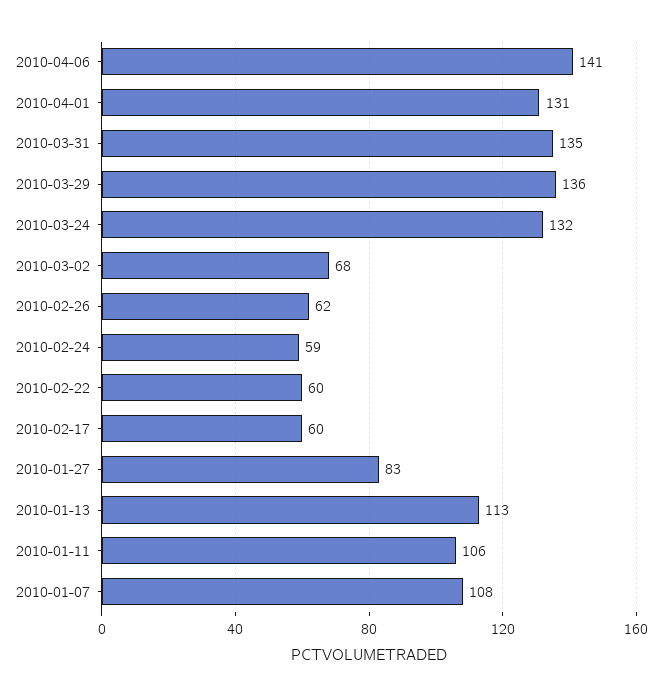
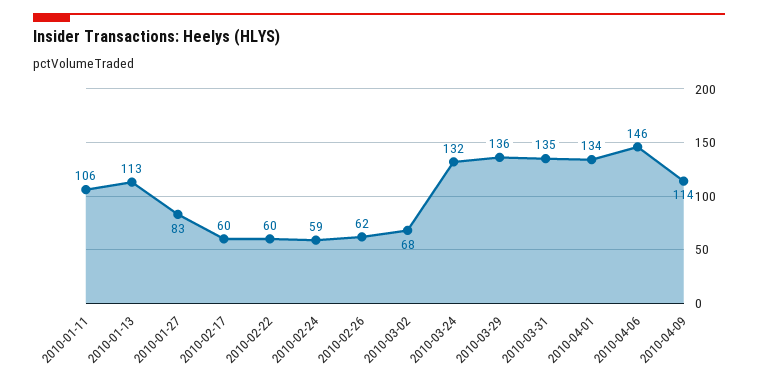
2010-04-06: 141 -> 146
2010-04-01: 131 -> 134
2010-01-07: 108 -> none
2010-04-09: none -> 114

